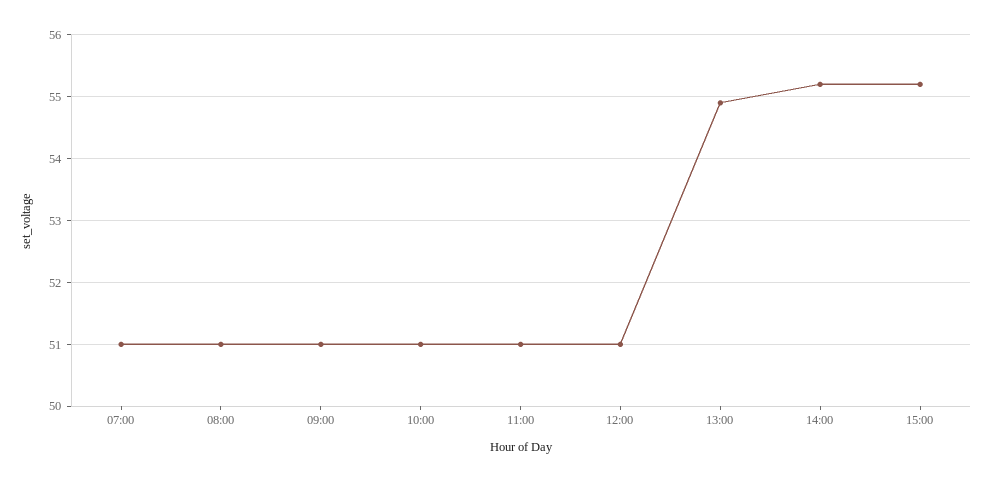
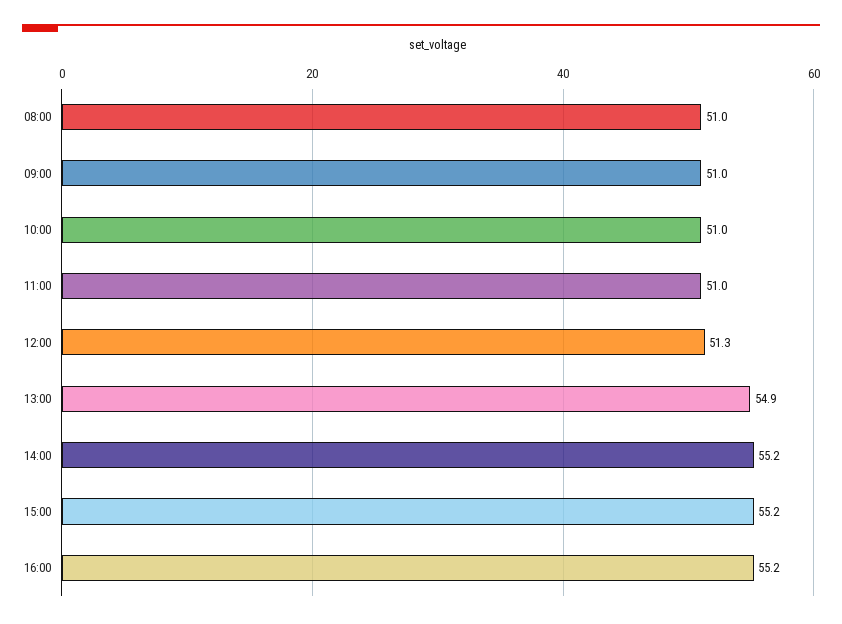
07:00: 51 -> none
12:00: 51 -> 51.3
16:00: none -> 55.2

